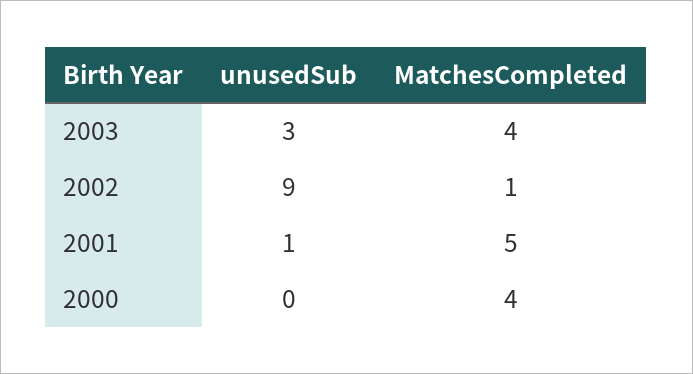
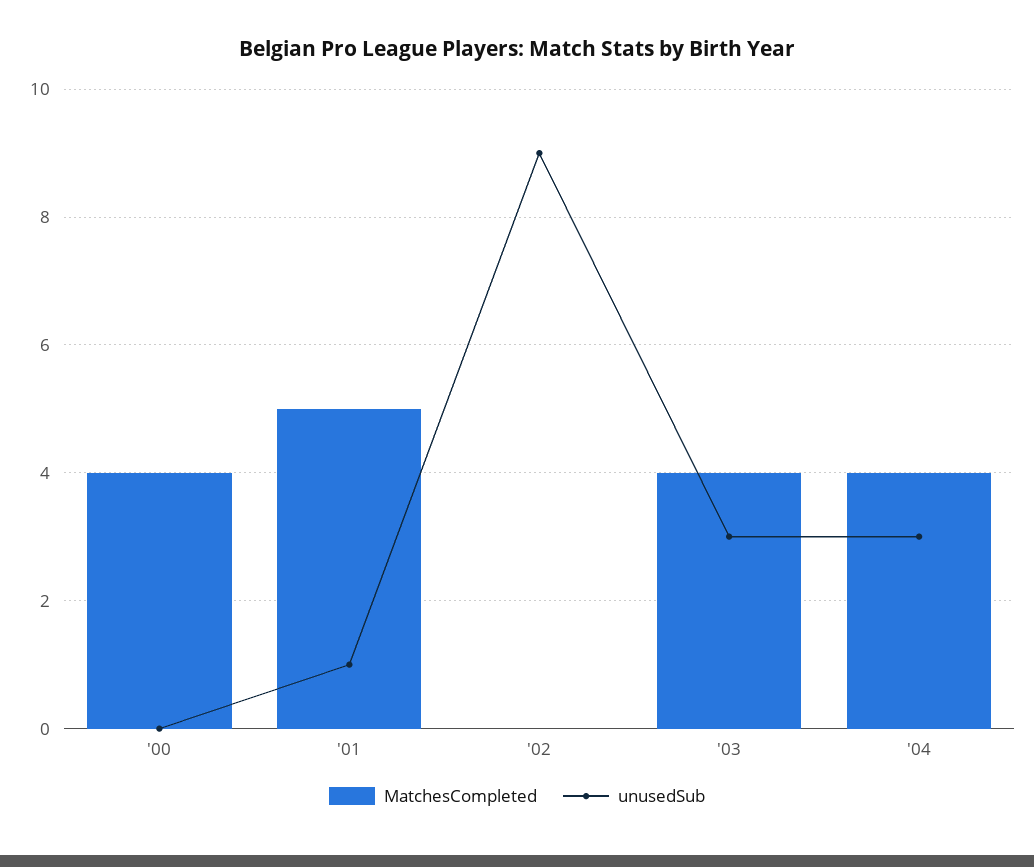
MatchesCompleted, 2002: 1 -> 0
MatchesCompleted, '04: none -> 4
unusedSub, '04: none -> 3

